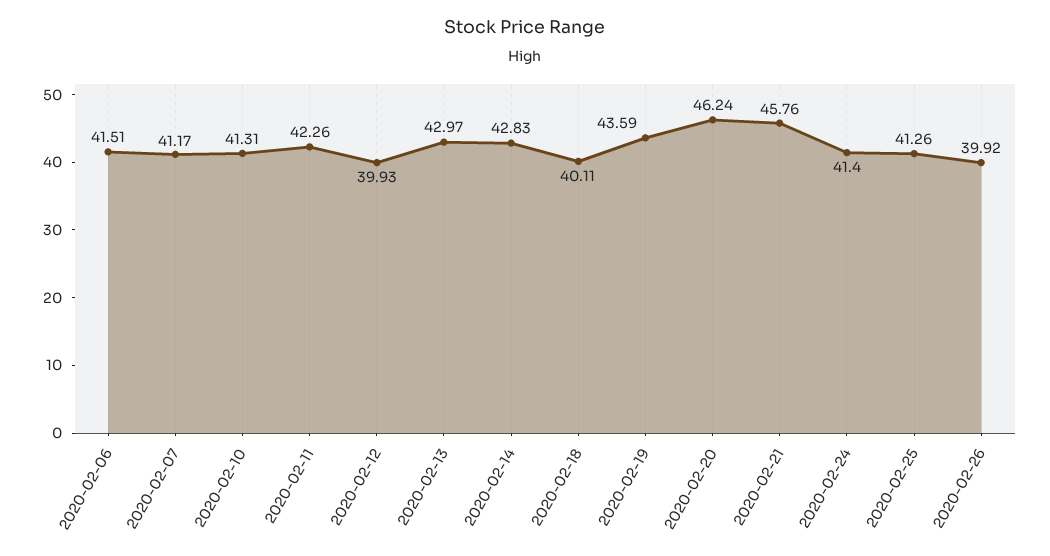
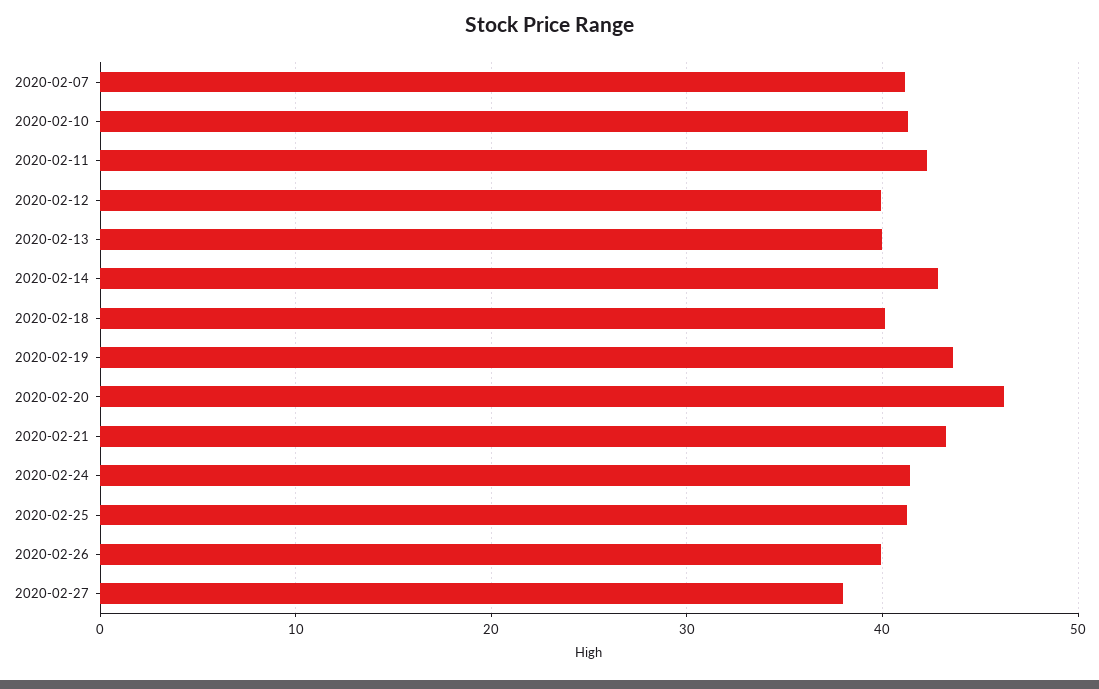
2020-02-06: 41.51 -> none
2020-02-13: 42.97 -> 40
2020-02-21: 45.76 -> 43
2020-02-27: none -> 38

